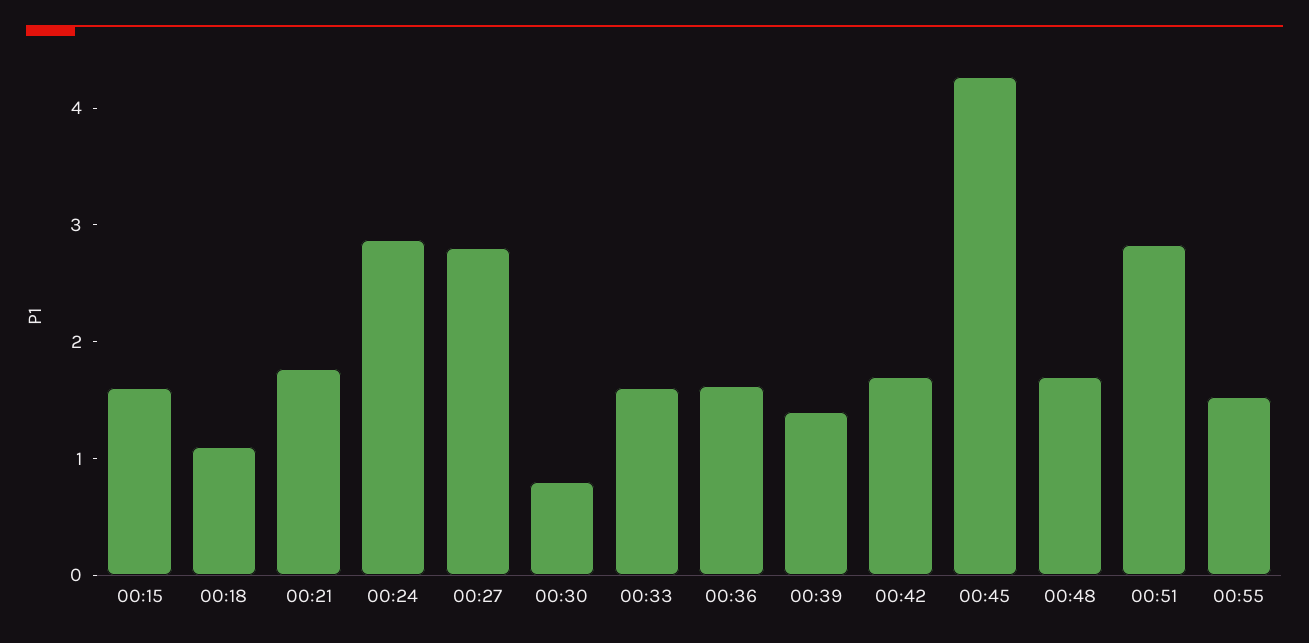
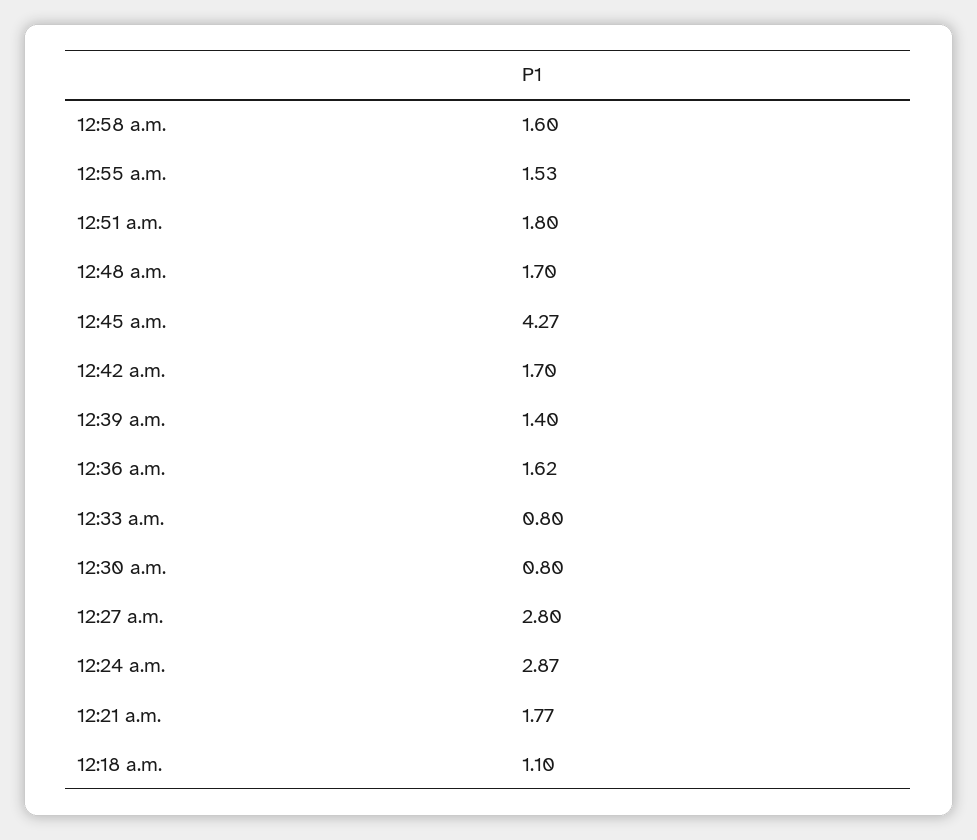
00:15: 1.6 -> none
00:33: 1.6 -> 0.8
00:51: 2.8 -> 1.8
12:58 a.m.: none -> 1.6

